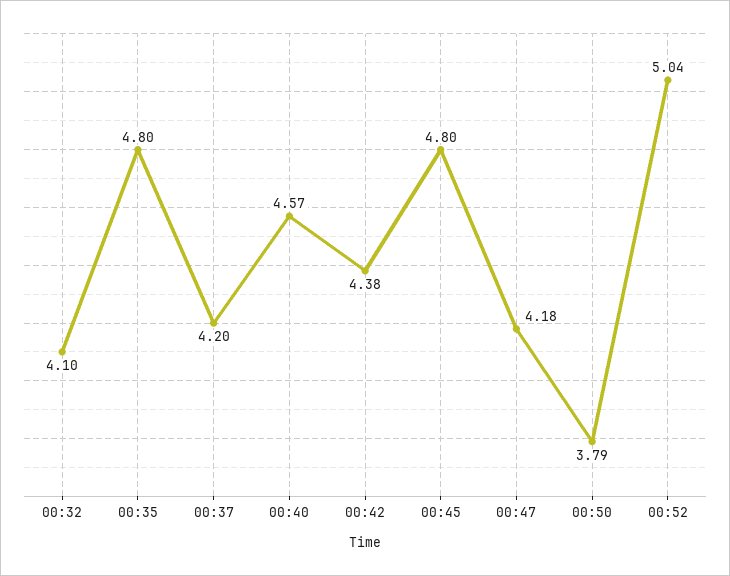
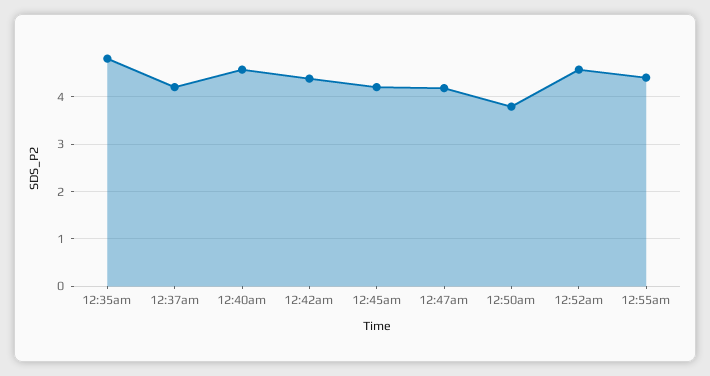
00:32: 4.1 -> none
00:45: 4.8 -> 4.2
00:52: 5.04 -> 4.6
12:55am: none -> 4.4

